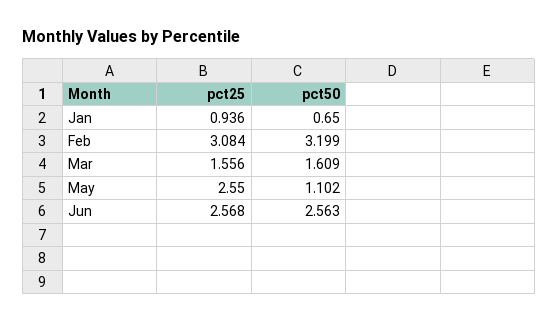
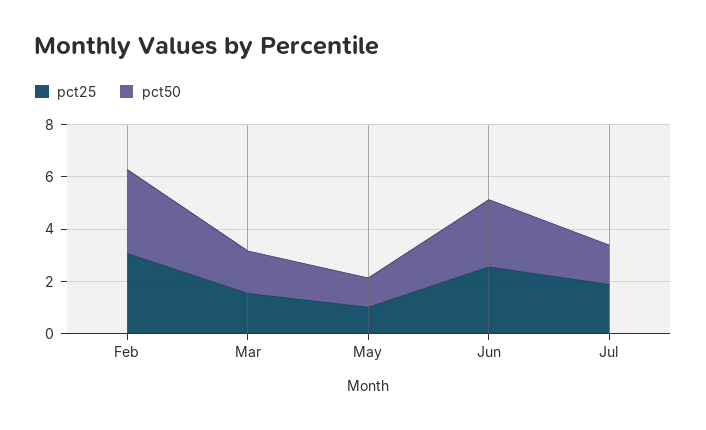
pct25, Jan: 0.936 -> none
pct50, Jan: 0.65 -> none
pct25, May: 2.55 -> 1
pct25, Jul: none -> 2
pct50, Jul: none -> 1.5

